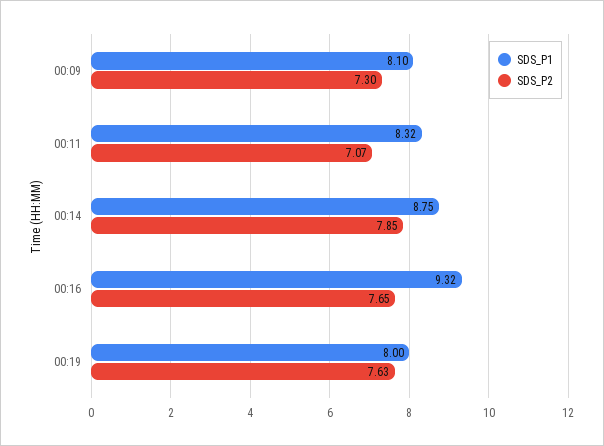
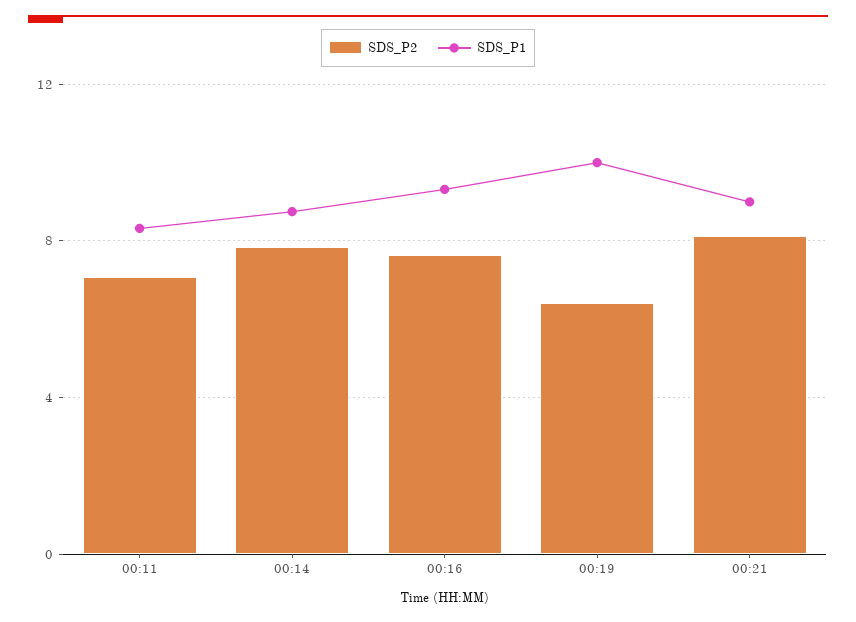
SDS_P1, 00:09: 8.1 -> none
SDS_P2, 00:09: 7.3 -> none
SDS_P1, 00:19: 8 -> 10
SDS_P2, 00:19: 7.63 -> 6.5
SDS_P2, 00:21: none -> 8
SDS_P1, 00:21: none -> 9

